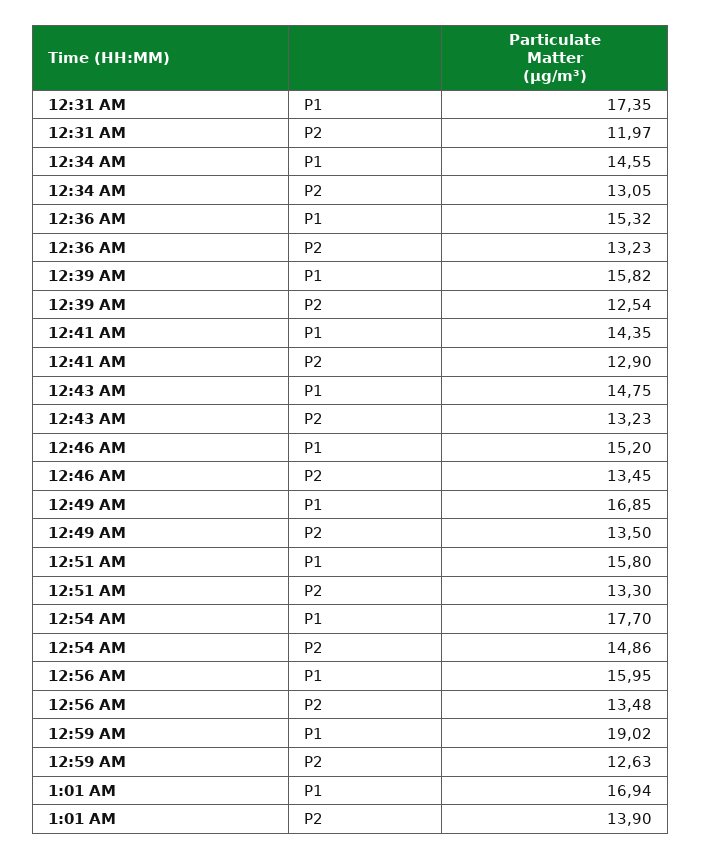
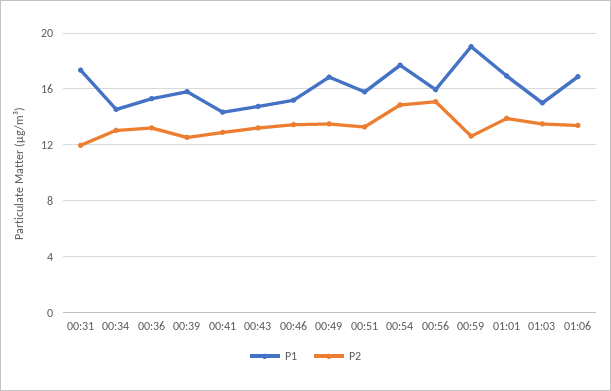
P2, 12:56 AM: 13.48 -> 15
P1, 01:03: none -> 15
P2, 01:03: none -> 13.5
P1, 01:06: none -> 17
P2, 01:06: none -> 13.5

